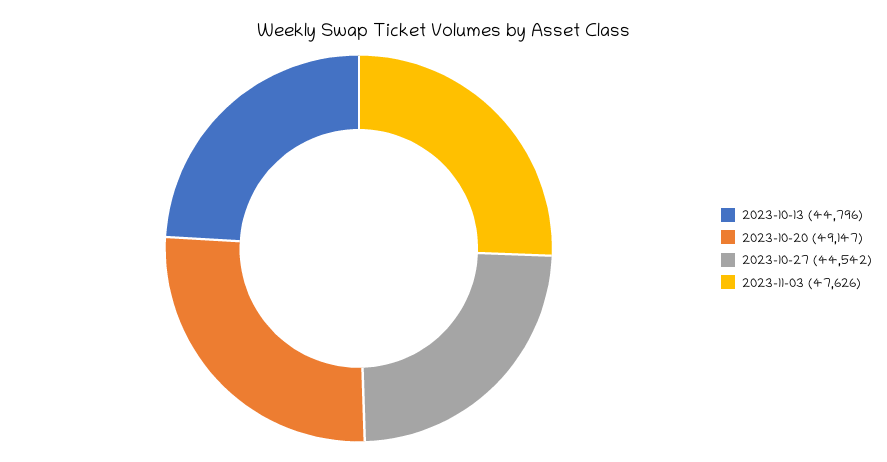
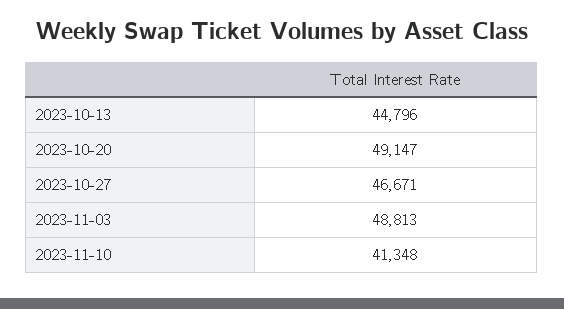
2023-10-27: 44542 -> 46671
2023-11-03: 47626 -> 48813
2023-11-10: none -> 41348

